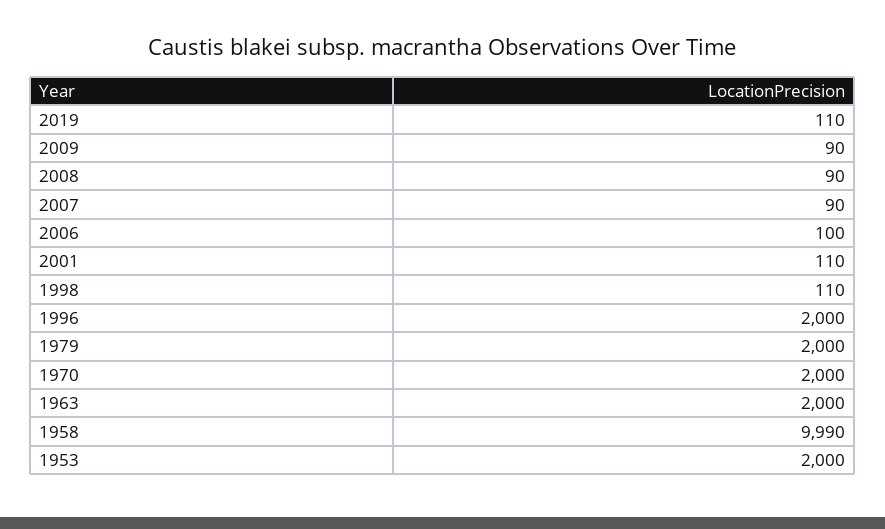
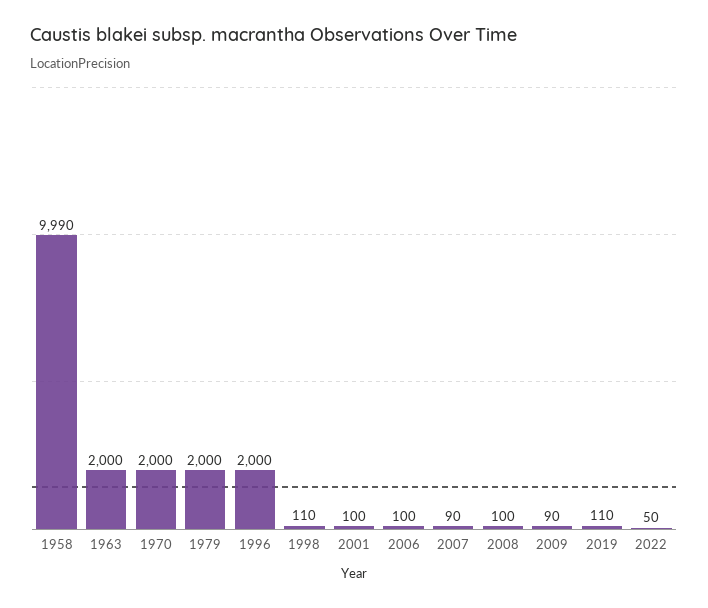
2008: 90 -> 100
2001: 110 -> 100
1953: 2000 -> none
2022: none -> 50

